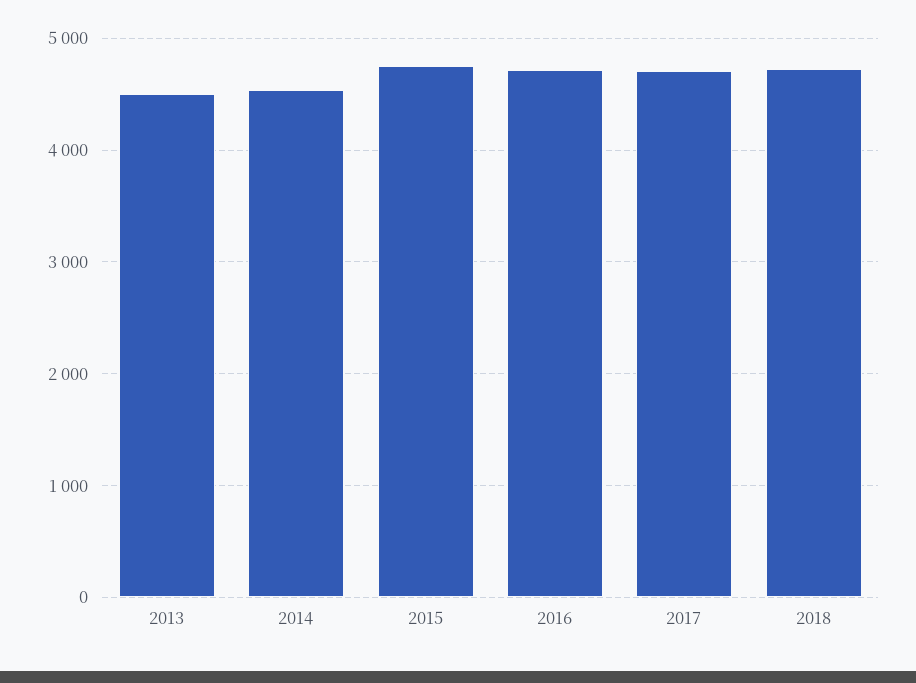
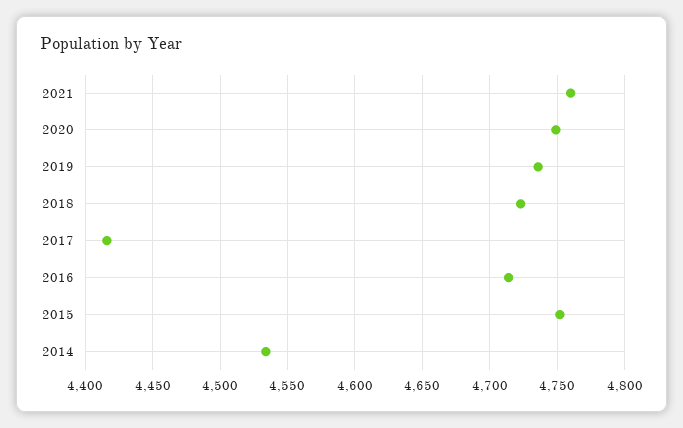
2013: 4500 -> none
2017: 4700 -> 4415
2021: none -> 4760
2020: none -> 4750
2019: none -> 4735

